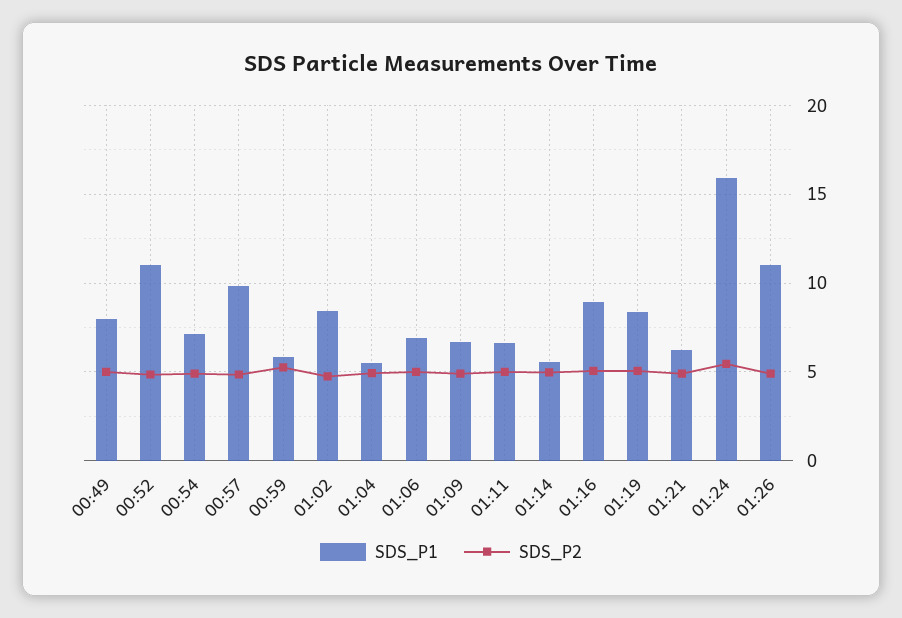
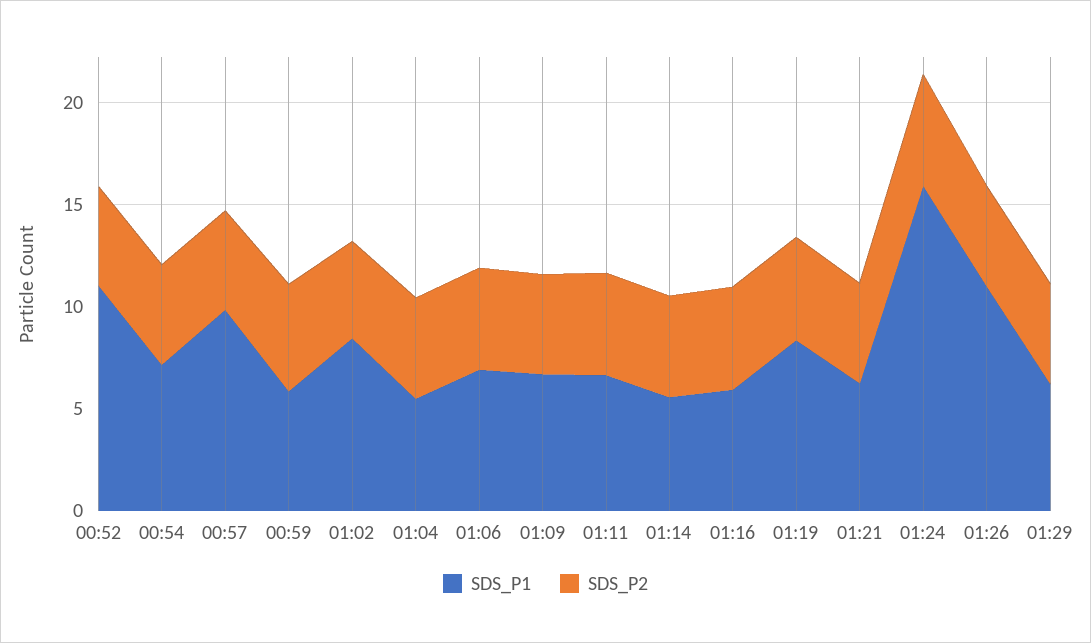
SDS_P1, 00:49: 8 -> none
SDS_P2, 00:49: 5 -> none
SDS_P1, 01:16: 9 -> 6
SDS_P1, 01:29: none -> 6
SDS_P2, 01:29: none -> 5

